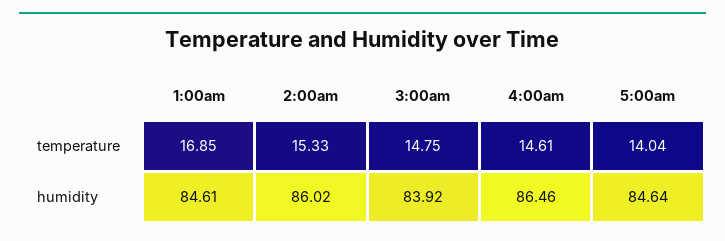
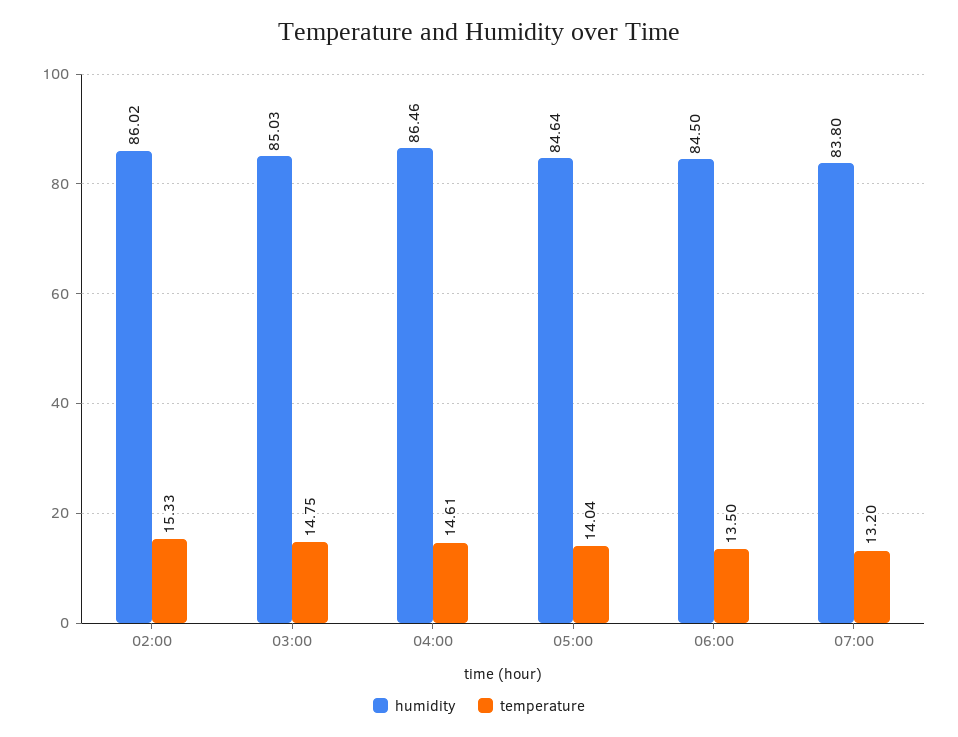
temperature, 1:00am: 16.85 -> none
humidity, 1:00am: 84.61 -> none
humidity, 3:00am: 83.92 -> 85.03
humidity, 06:00: none -> 84.5
temperature, 06:00: none -> 13.5
humidity, 07:00: none -> 83.8
temperature, 07:00: none -> 13.2

